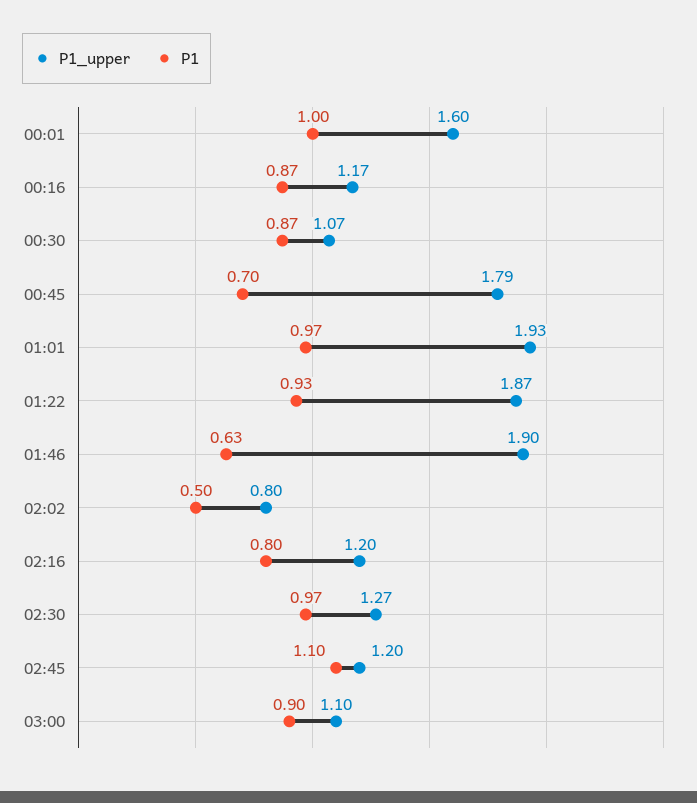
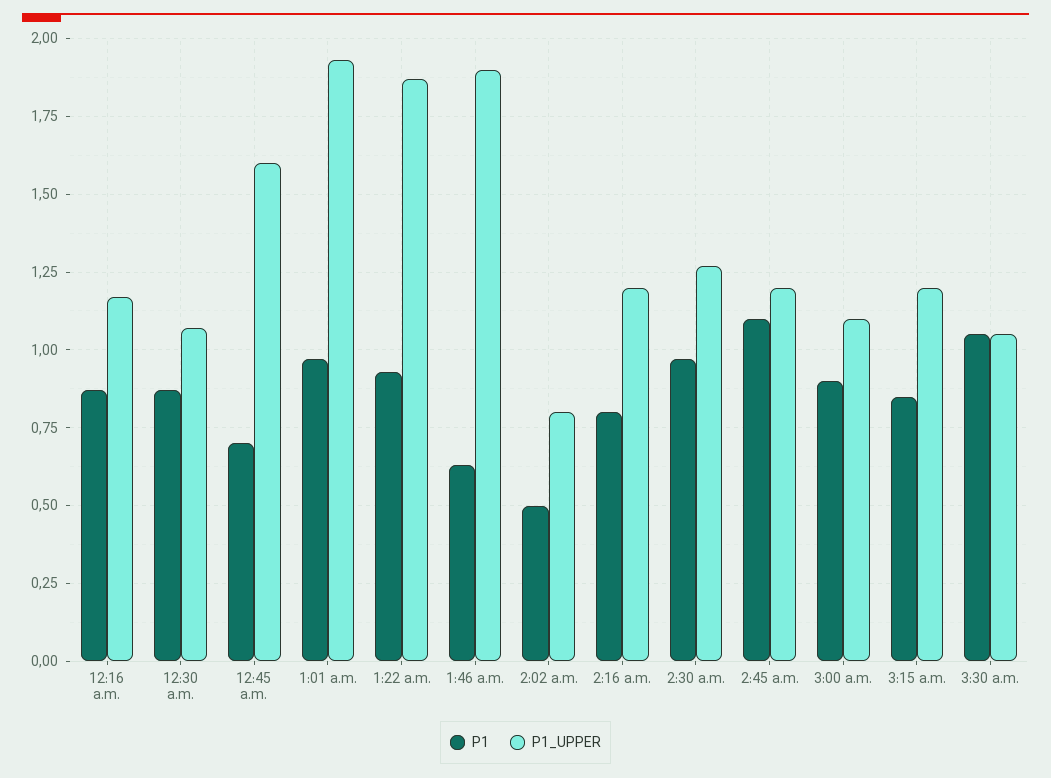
P1_upper, 00:01: 1.6 -> none
P1, 00:01: 1 -> none
P1_upper, 00:45: 1.79 -> 1.6
P1, 3:15 a.m.: none -> 0.85
P1_upper, 3:15 a.m.: none -> 1.2
P1, 3:30 a.m.: none -> 1.05
P1_upper, 3:30 a.m.: none -> 1.05

